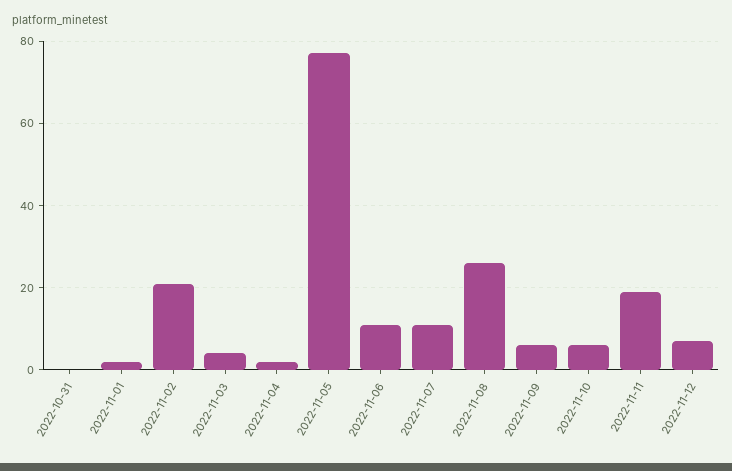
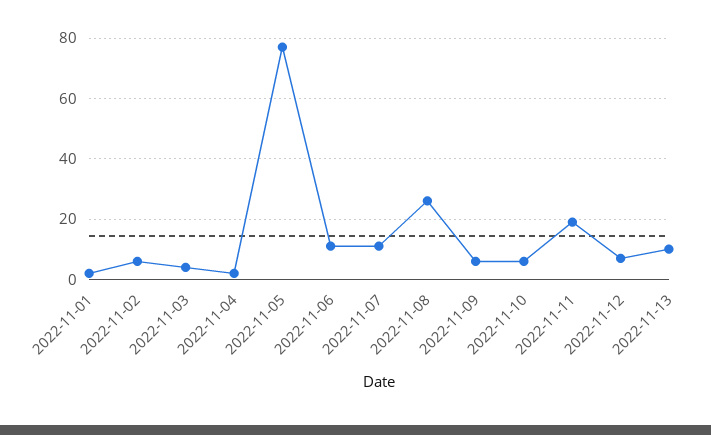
2022-10-31: 0 -> none
2022-11-02: 20 -> 5
2022-11-13: none -> 10

